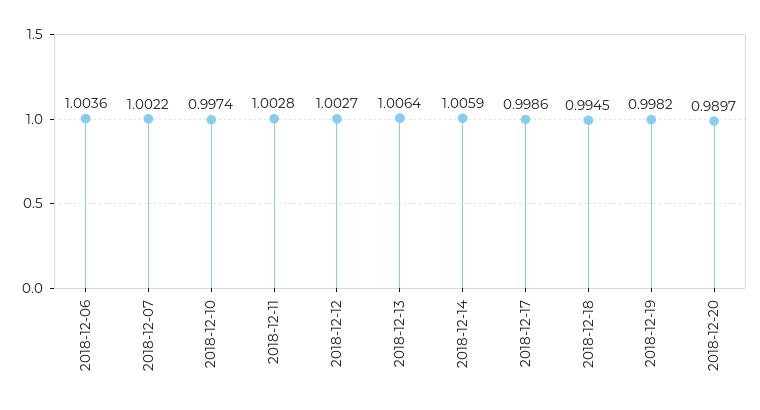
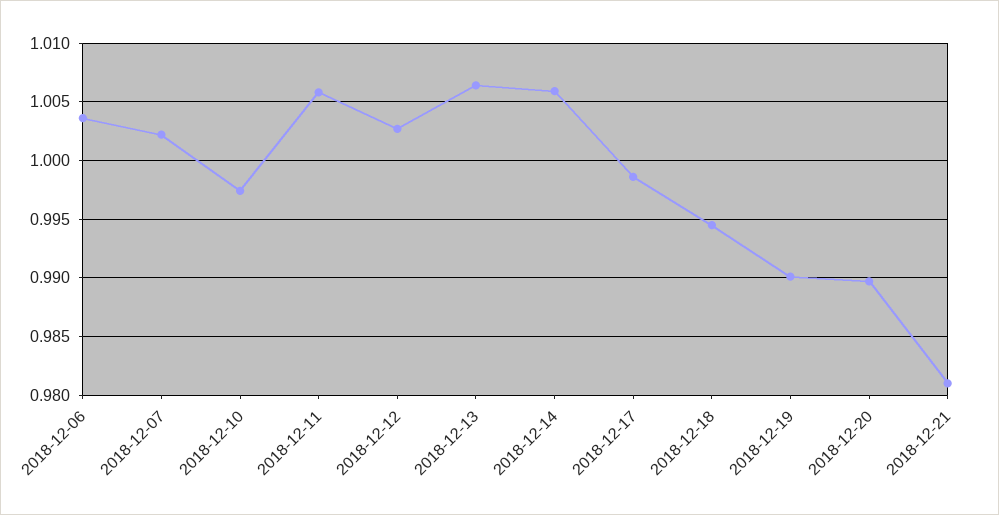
2018-12-11: 1.0028 -> 1.006
2018-12-19: 0.9982 -> 0.99
2018-12-21: none -> 0.981

